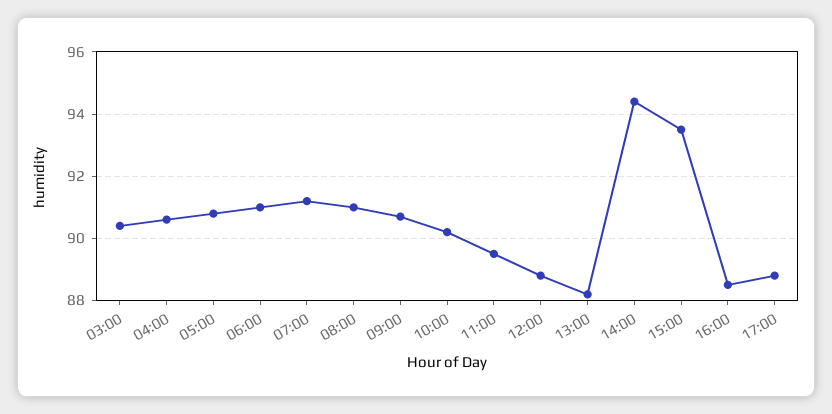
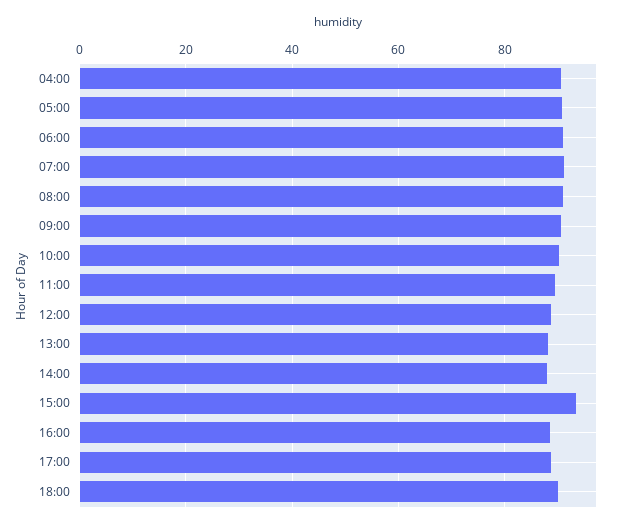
03:00: 90.5 -> none
14:00: 94.5 -> 88
18:00: none -> 90

